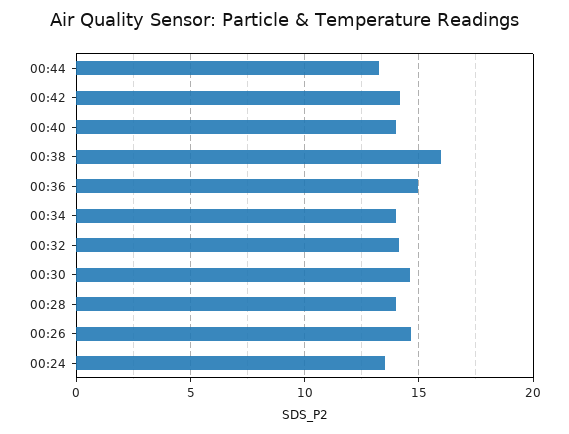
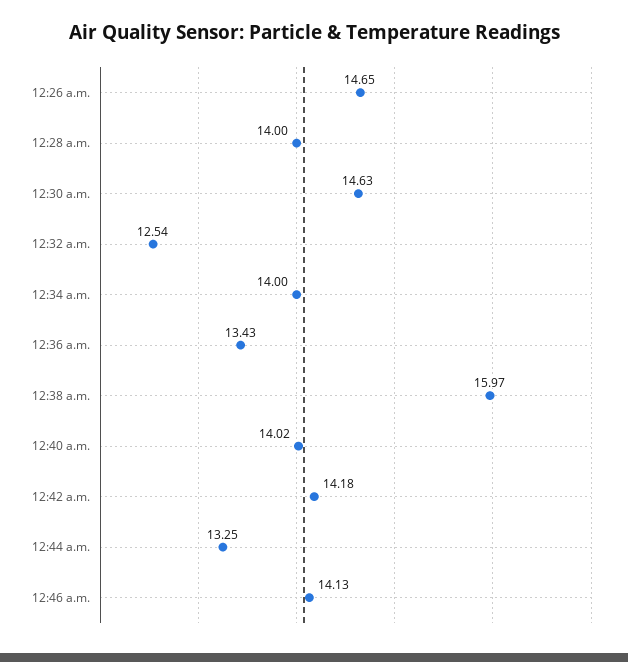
00:36: 15 -> 13.43
00:32: 14 -> 12.54
00:24: 13.5 -> none
12:46 a.m.: none -> 14.13

